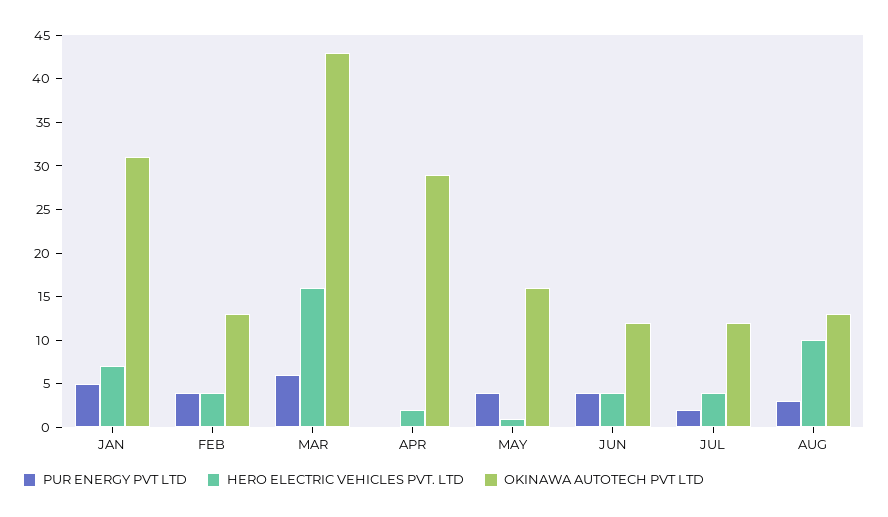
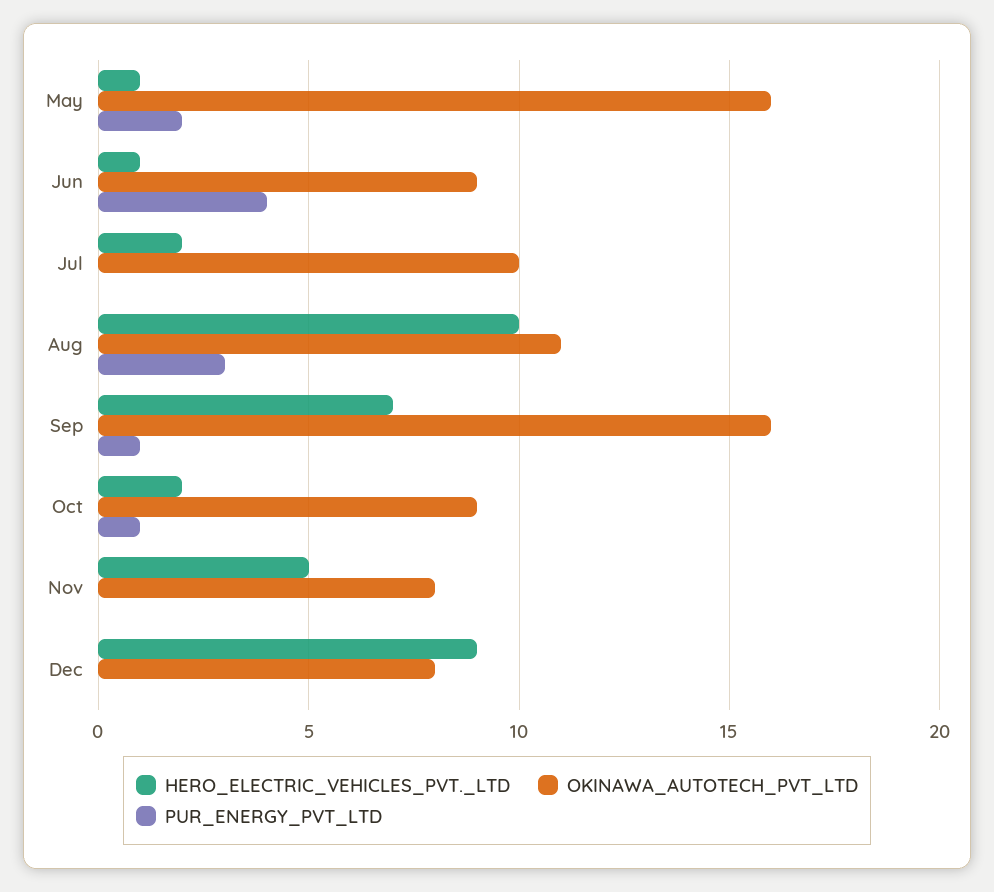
PUR ENERGY PVT LTD, JAN: 5 -> none
HERO ELECTRIC VEHICLES PVT. LTD, JAN: 7 -> none
OKINAWA AUTOTECH PVT LTD, JAN: 31 -> none
PUR ENERGY PVT LTD, FEB: 4 -> none
HERO ELECTRIC VEHICLES PVT. LTD, FEB: 4 -> none
OKINAWA AUTOTECH PVT LTD, FEB: 13 -> none
PUR ENERGY PVT LTD, MAR: 6 -> none
HERO ELECTRIC VEHICLES PVT. LTD, MAR: 16 -> none
OKINAWA AUTOTECH PVT LTD, MAR: 43 -> none
PUR ENERGY PVT LTD, APR: 0 -> none
HERO ELECTRIC VEHICLES PVT. LTD, APR: 2 -> none
OKINAWA AUTOTECH PVT LTD, APR: 29 -> none
PUR ENERGY PVT LTD, MAY: 4 -> 2
HERO ELECTRIC VEHICLES PVT. LTD, JUN: 4 -> 1
OKINAWA AUTOTECH PVT LTD, JUN: 12 -> 9
PUR ENERGY PVT LTD, JUL: 2 -> 0
HERO ELECTRIC VEHICLES PVT. LTD, JUL: 4 -> 2
OKINAWA AUTOTECH PVT LTD, JUL: 12 -> 10
OKINAWA AUTOTECH PVT LTD, AUG: 13 -> 11
HERO ELECTRIC VEHICLES PVT. LTD, Sep: none -> 7
OKINAWA AUTOTECH PVT LTD, Sep: none -> 16
PUR ENERGY PVT LTD, Sep: none -> 1
HERO ELECTRIC VEHICLES PVT. LTD, Oct: none -> 2
OKINAWA AUTOTECH PVT LTD, Oct: none -> 9
PUR ENERGY PVT LTD, Oct: none -> 1
HERO ELECTRIC VEHICLES PVT. LTD, Nov: none -> 5
OKINAWA AUTOTECH PVT LTD, Nov: none -> 8
PUR ENERGY PVT LTD, Nov: none -> 0
HERO ELECTRIC VEHICLES PVT. LTD, Dec: none -> 9
OKINAWA AUTOTECH PVT LTD, Dec: none -> 8
PUR ENERGY PVT LTD, Dec: none -> 0

